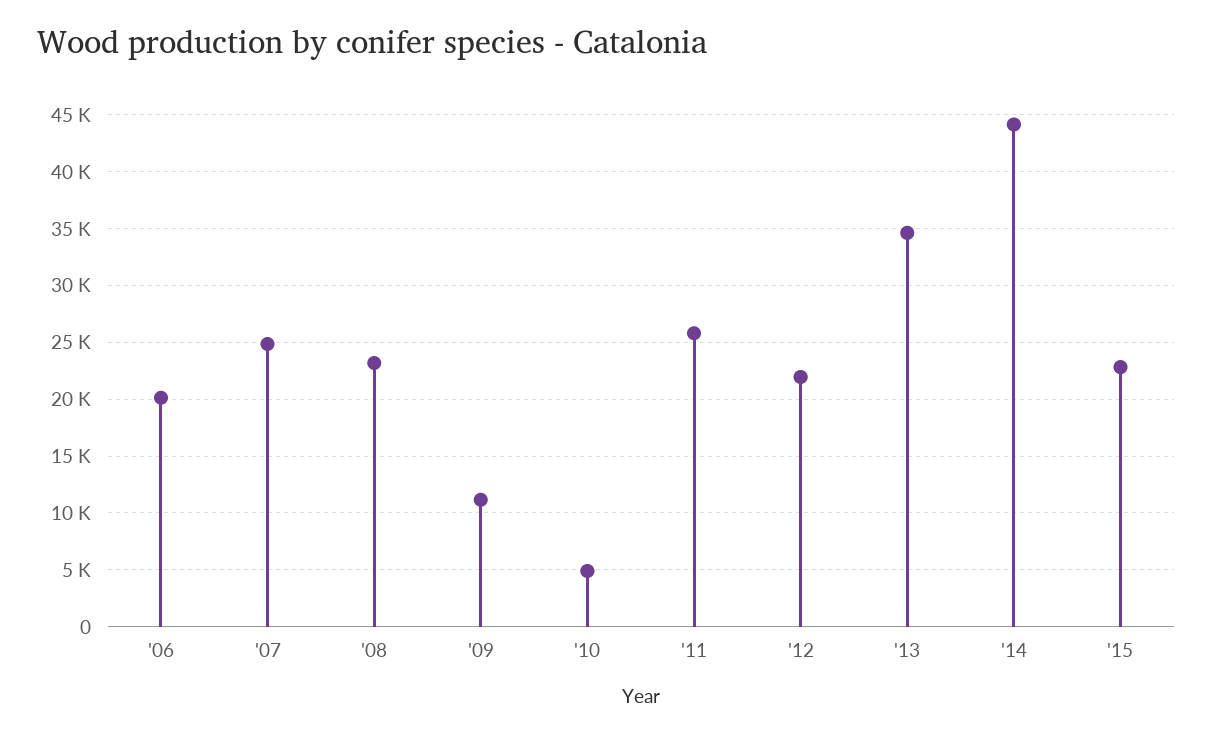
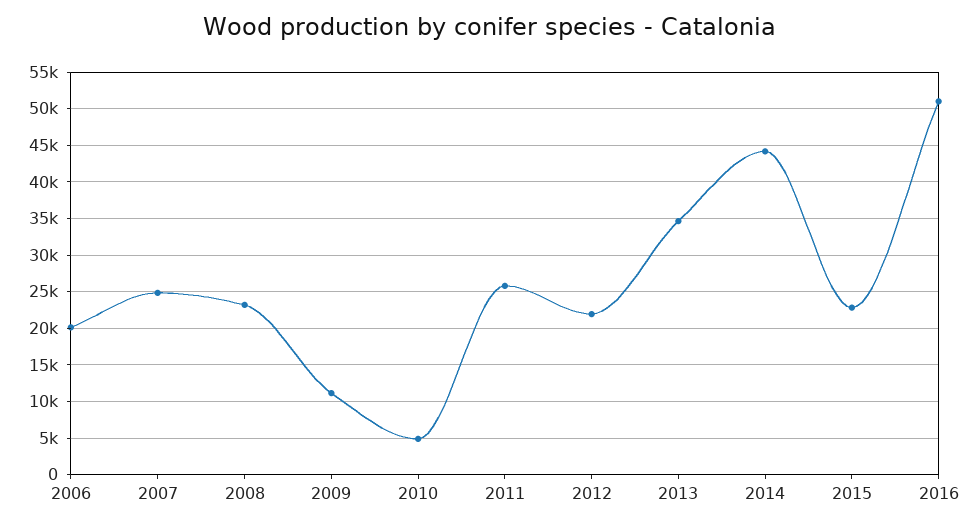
2016: none -> 51000

